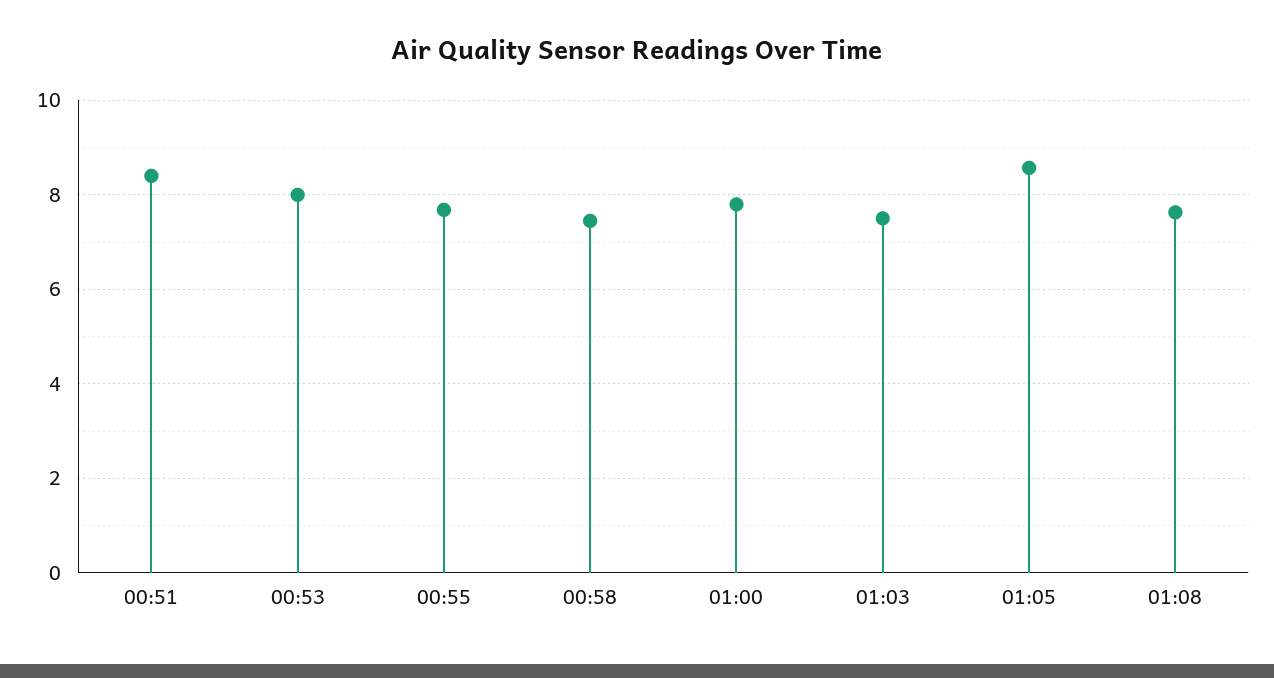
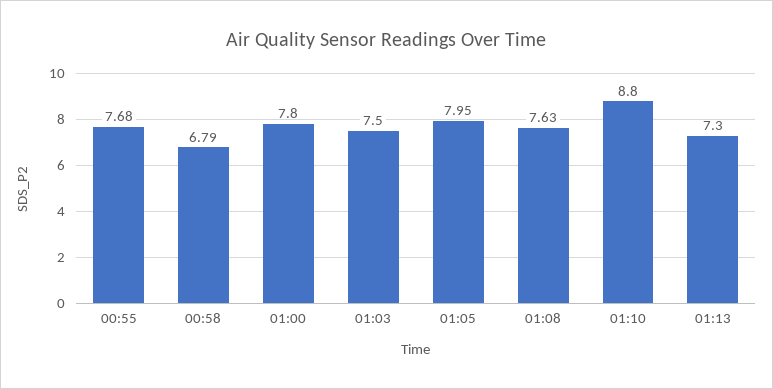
00:51: 8.4 -> none
00:53: 8 -> none
00:58: 7.4 -> 6.79
01:05: 8.6 -> 7.95
01:10: none -> 8.8
01:13: none -> 7.3

